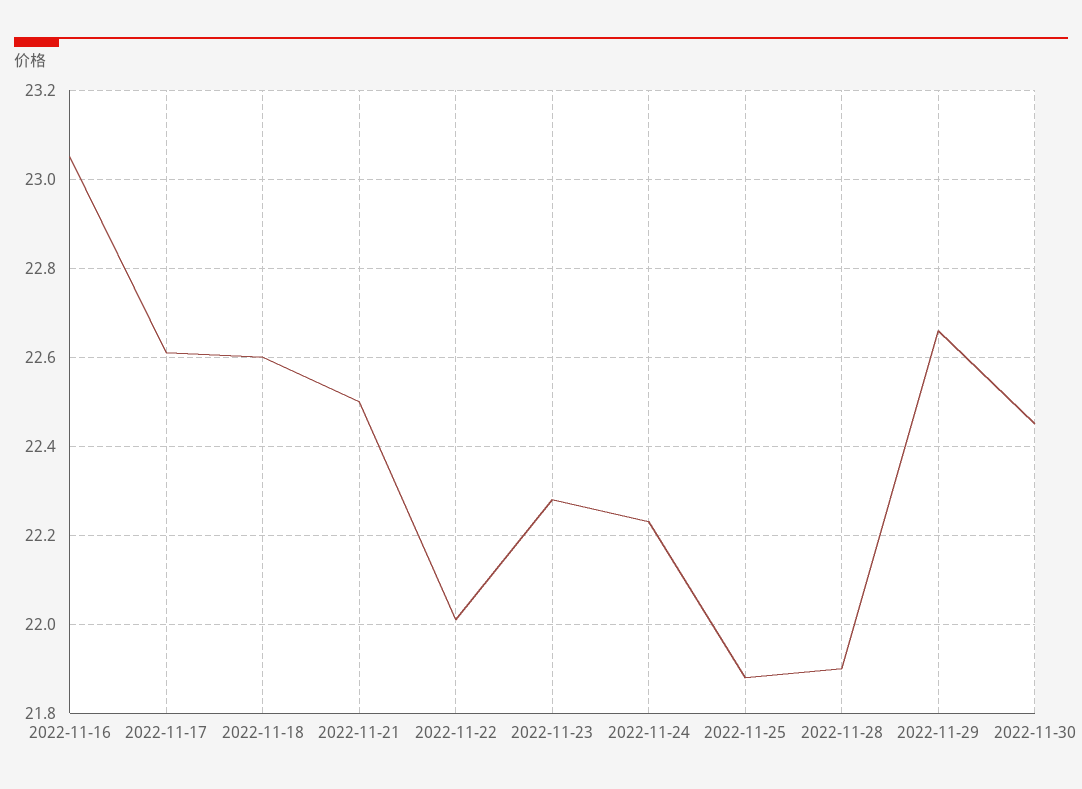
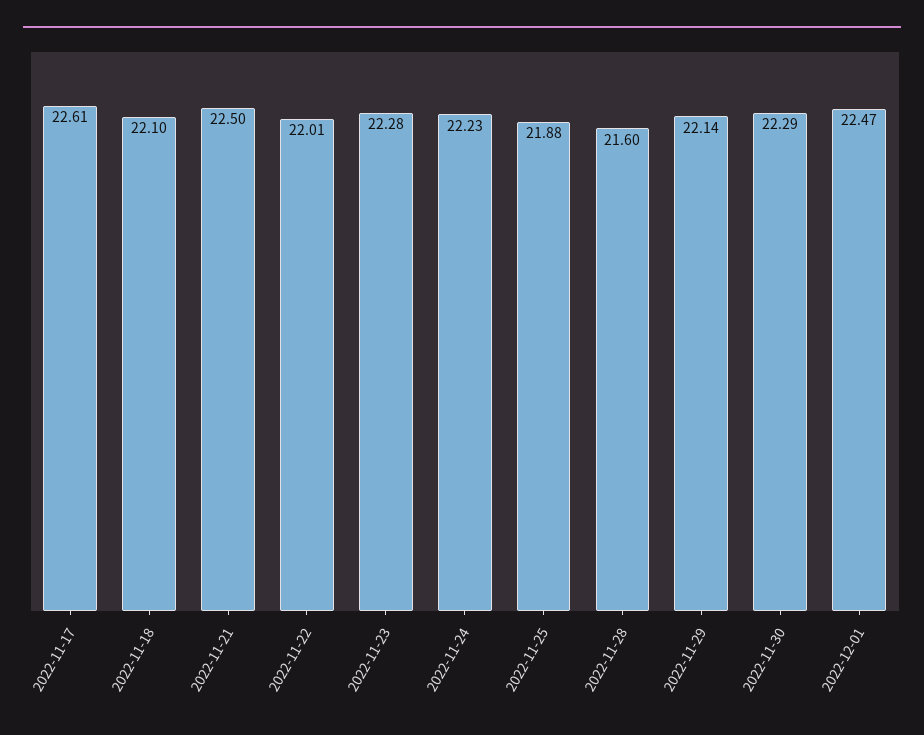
2022-11-16: 23.05 -> none
2022-11-18: 22.6 -> 22.1
2022-11-28: 21.9 -> 21.6
2022-11-29: 22.65 -> 22.14
2022-11-30: 22.45 -> 22.29
2022-12-01: none -> 22.47

